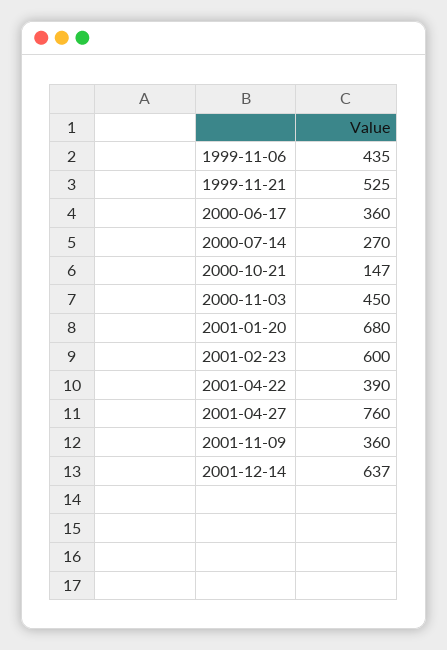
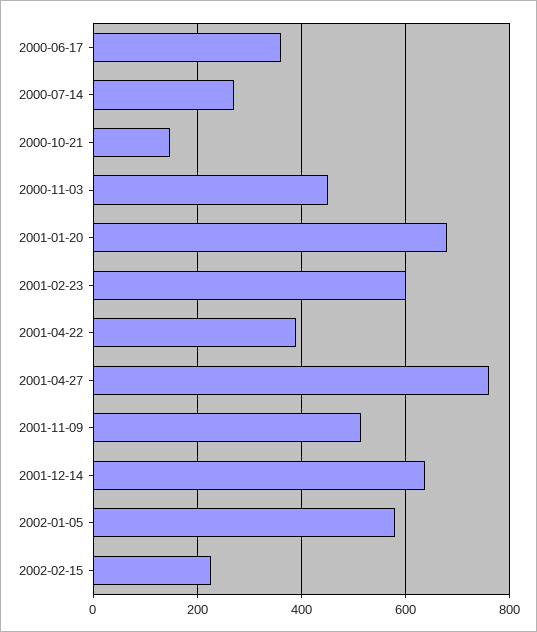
1999-11-06: 435 -> none
1999-11-21: 525 -> none
2001-11-09: 360 -> 520
2002-01-05: none -> 580
2002-02-15: none -> 220

